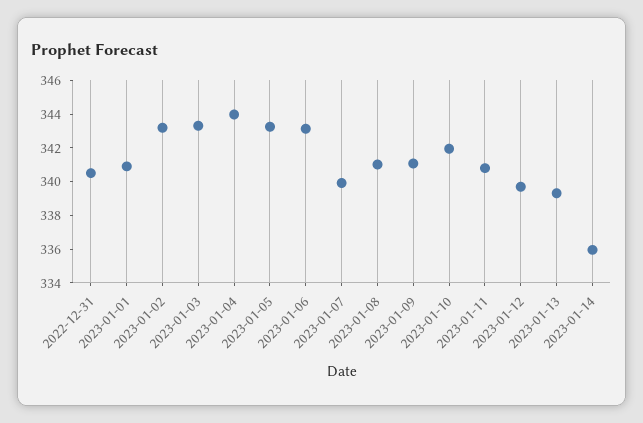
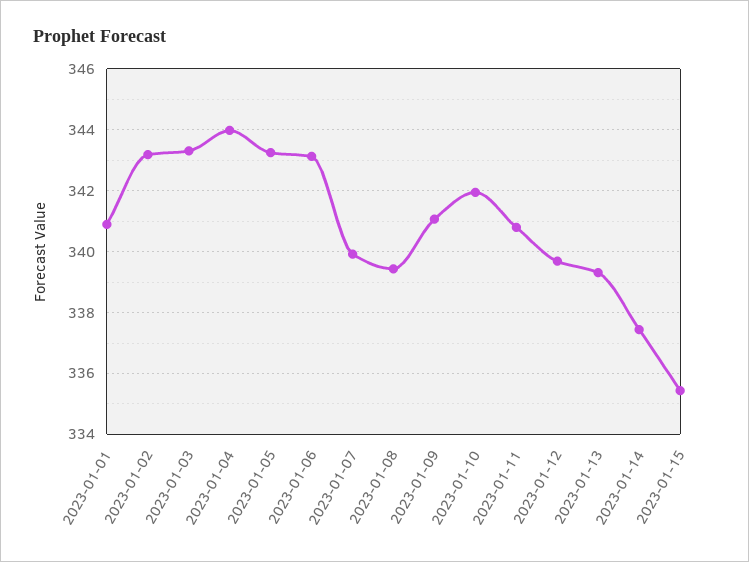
2022-12-31: 340.5 -> none
2023-01-08: 341 -> 339.4
2023-01-14: 336 -> 337.4
2023-01-15: none -> 335.4

